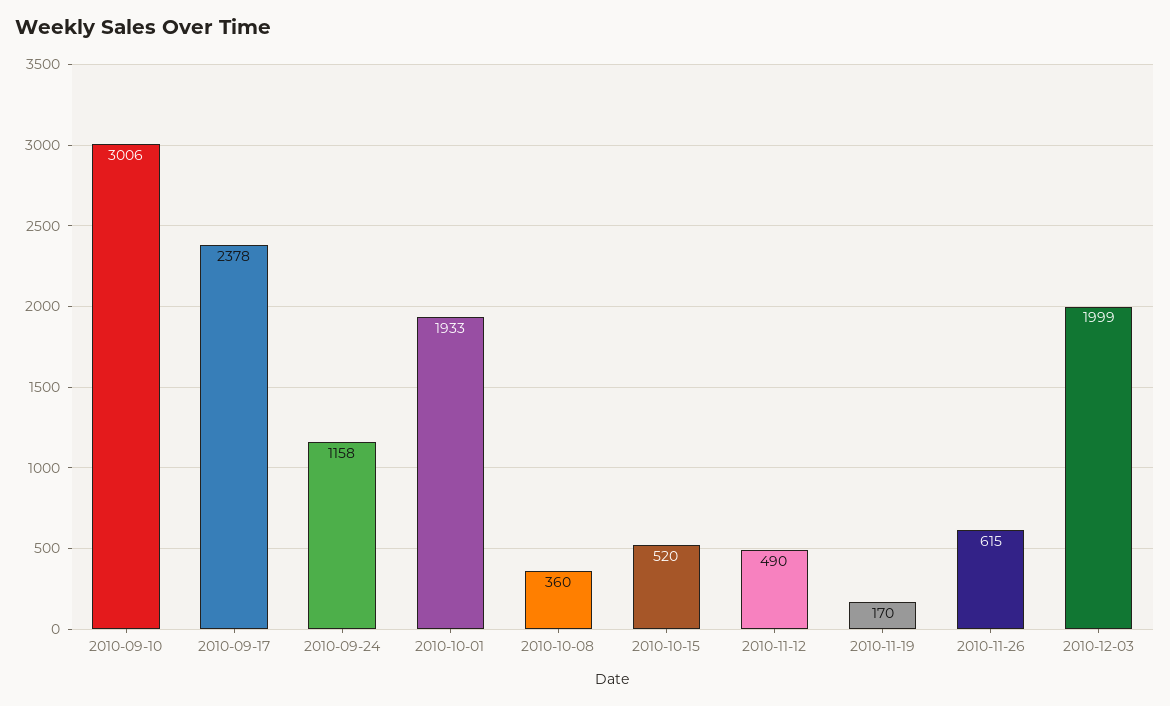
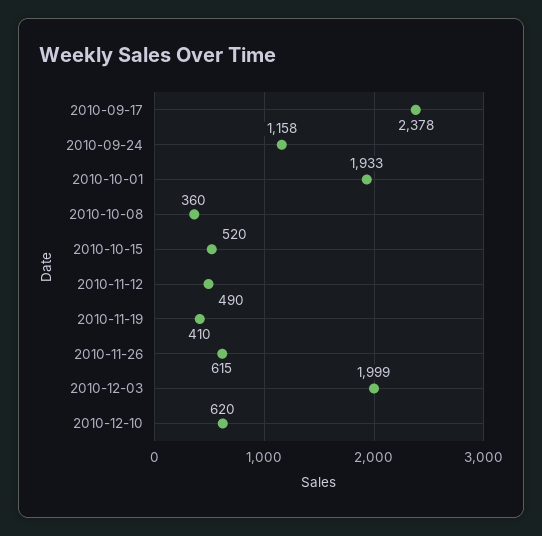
2010-09-10: 3006 -> none
2010-11-19: 170 -> 410
2010-12-10: none -> 620

